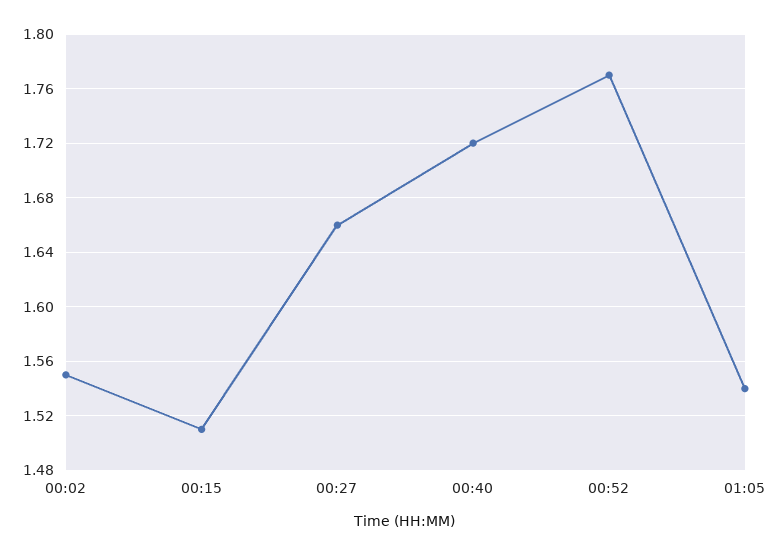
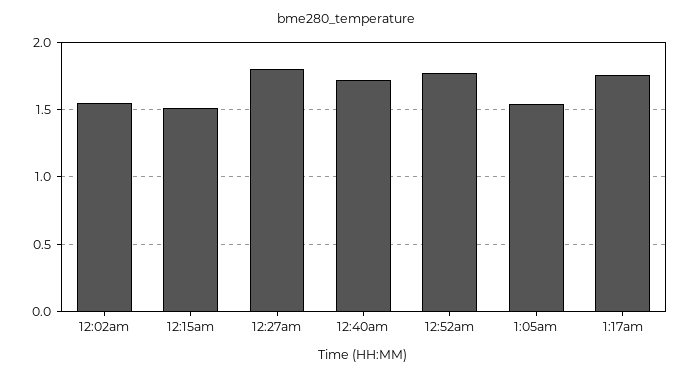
00:27: 1.66 -> 1.8
1:17am: none -> 1.75

